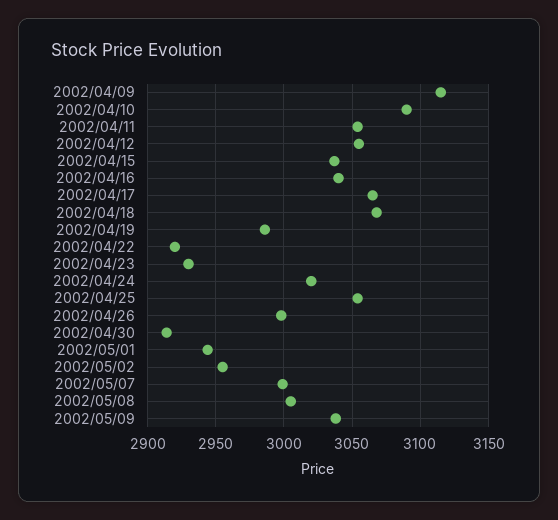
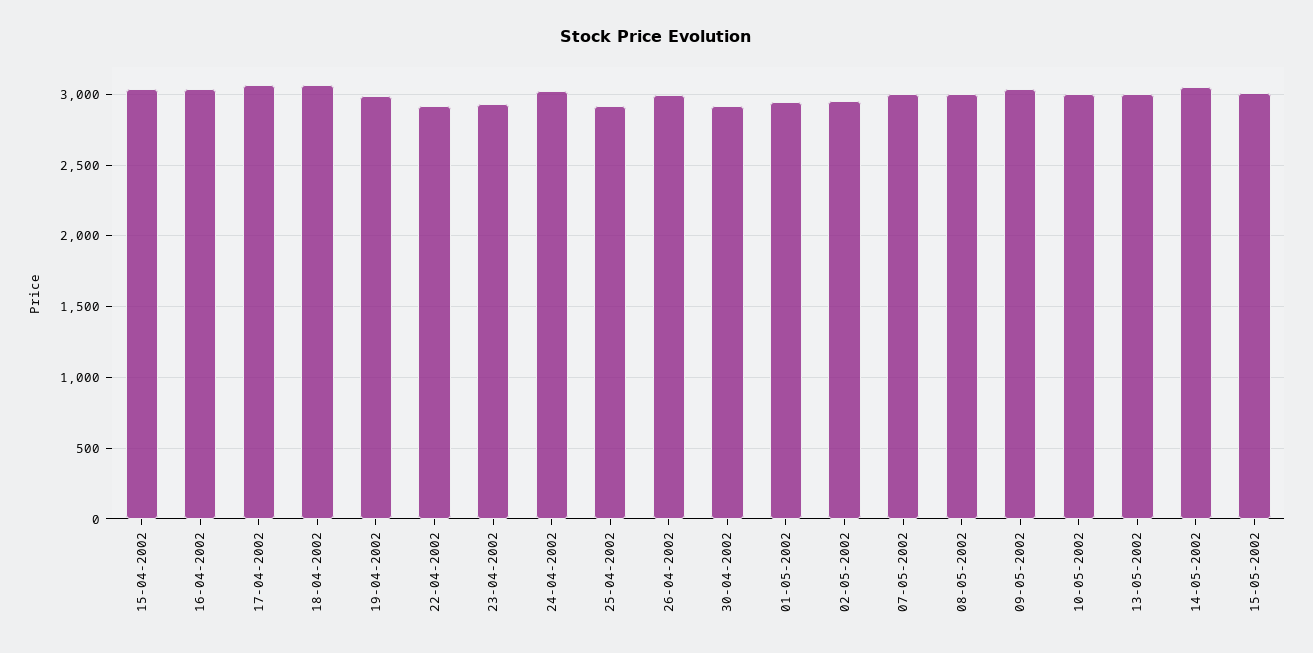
2002/04/09: 3115 -> none
2002/04/10: 3090 -> none
2002/04/11: 3055 -> none
2002/04/12: 3055 -> none
2002/04/25: 3055 -> 2900
10-05-2002: none -> 3000
13-05-2002: none -> 3000
14-05-2002: none -> 3050
15-05-2002: none -> 3000

